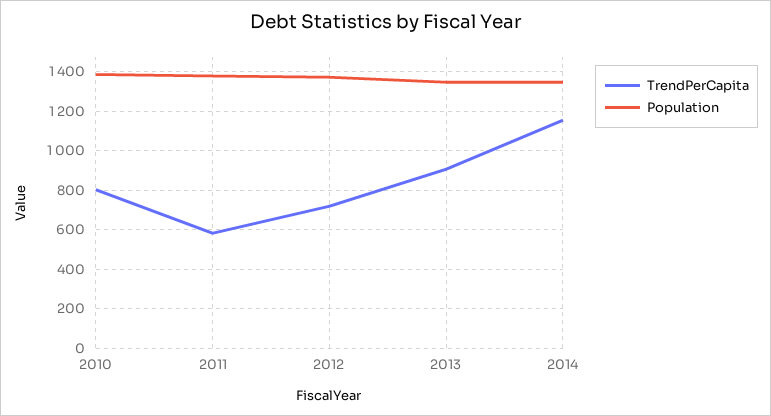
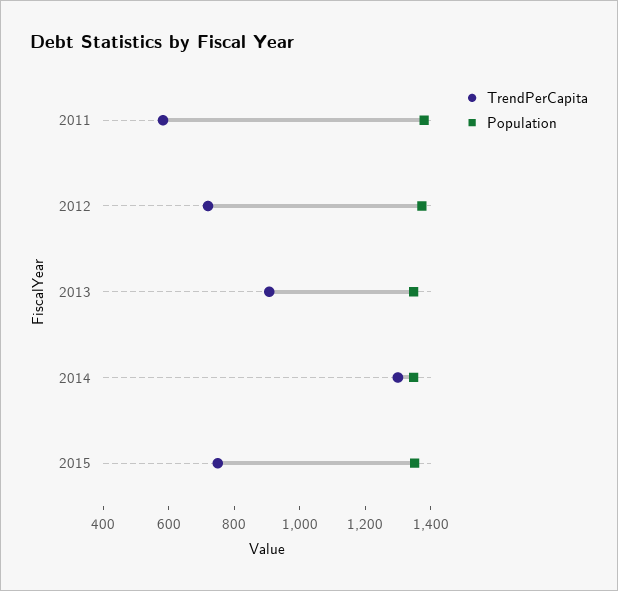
TrendPerCapita, 2010: 800 -> none
Population, 2010: 1400 -> none
TrendPerCapita, 2014: 1150 -> 1300
TrendPerCapita, 2015: none -> 750
Population, 2015: none -> 1350

